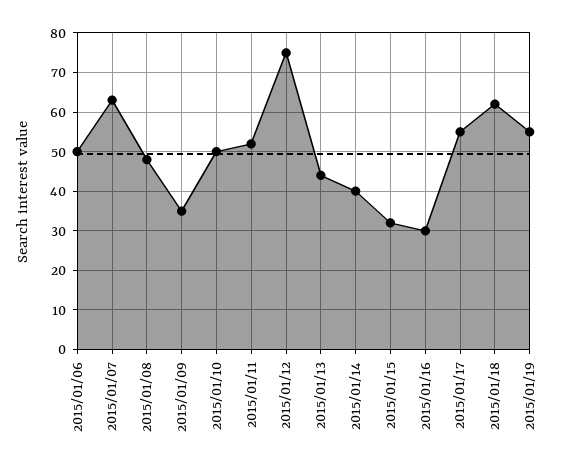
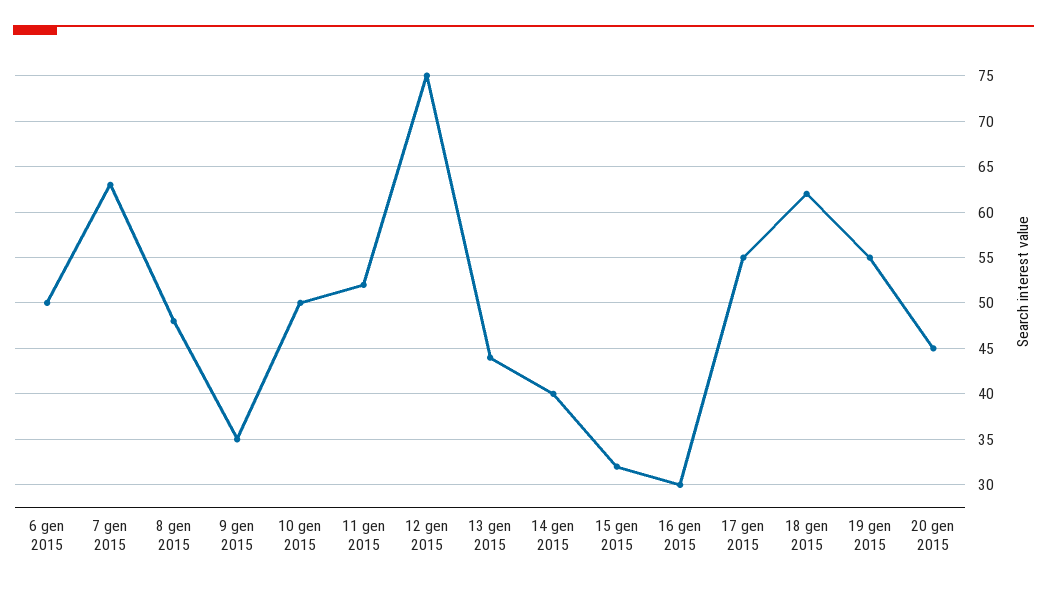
20 gen 2015: none -> 45

